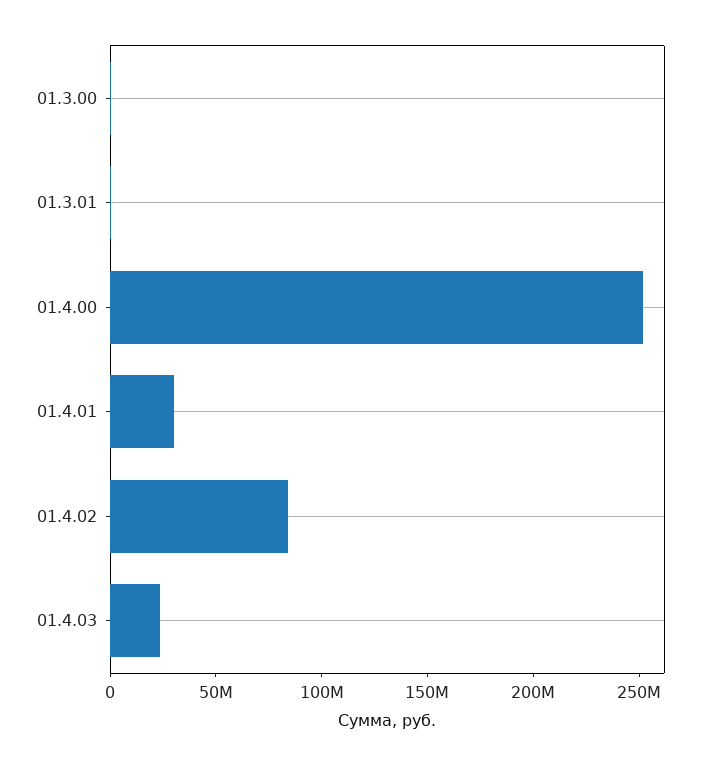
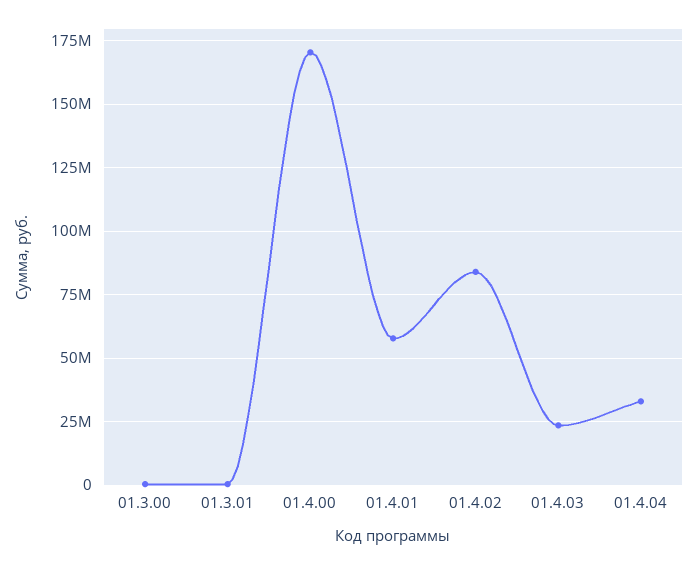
01.4.00: 250000000 -> 170000000
01.4.01: 30000000 -> 57500000
01.4.04: none -> 32500000

